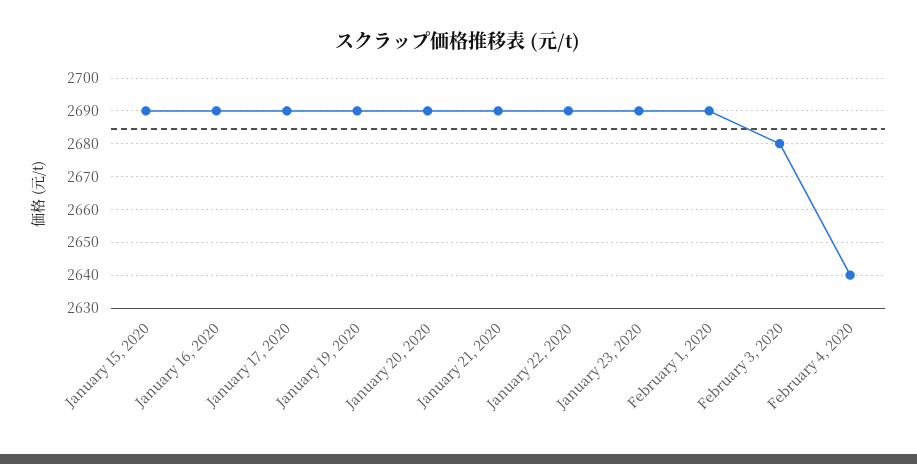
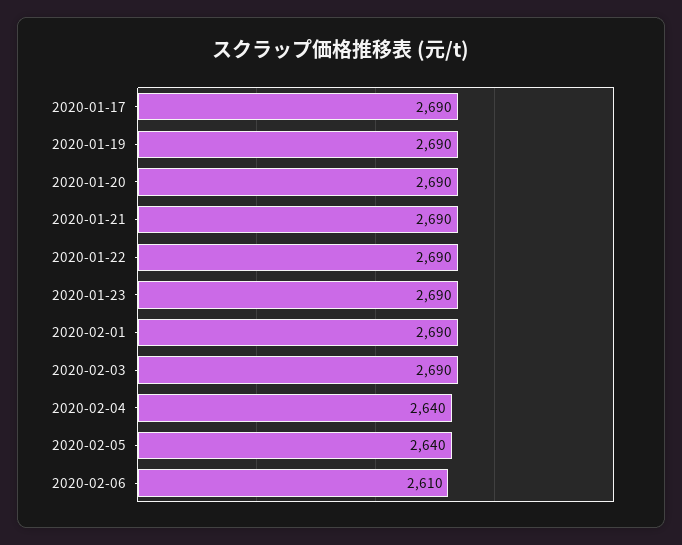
January 15, 2020: 2690 -> none
January 16, 2020: 2690 -> none
February 3, 2020: 2680 -> 2690
2020-02-05: none -> 2640
2020-02-06: none -> 2610

